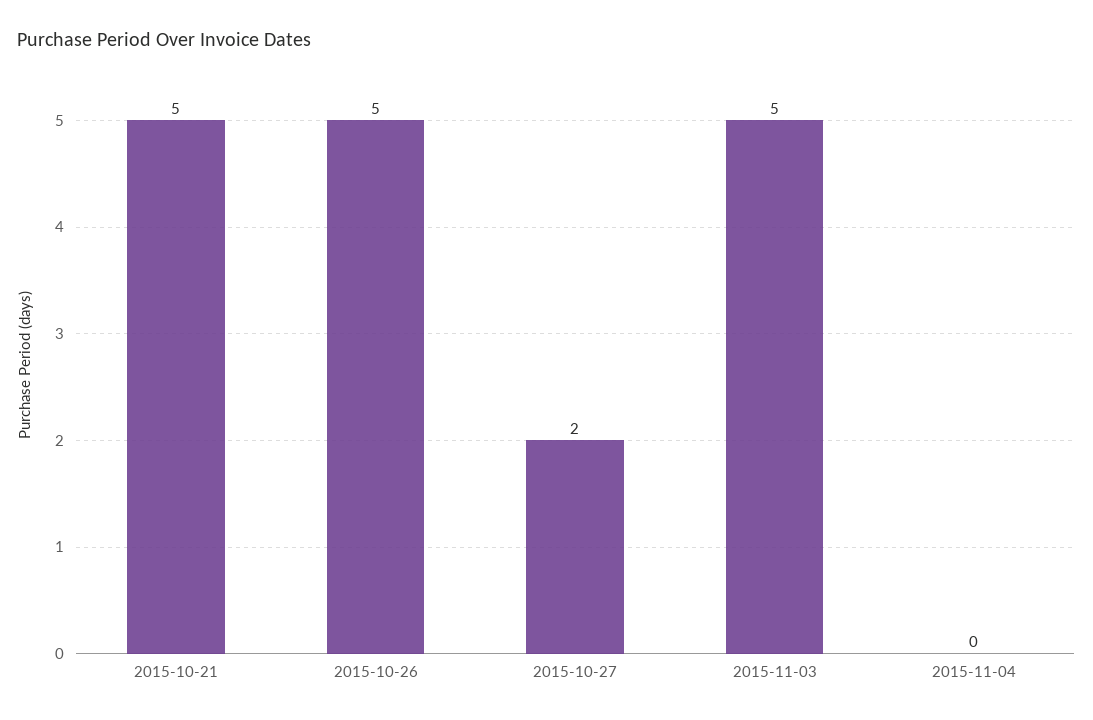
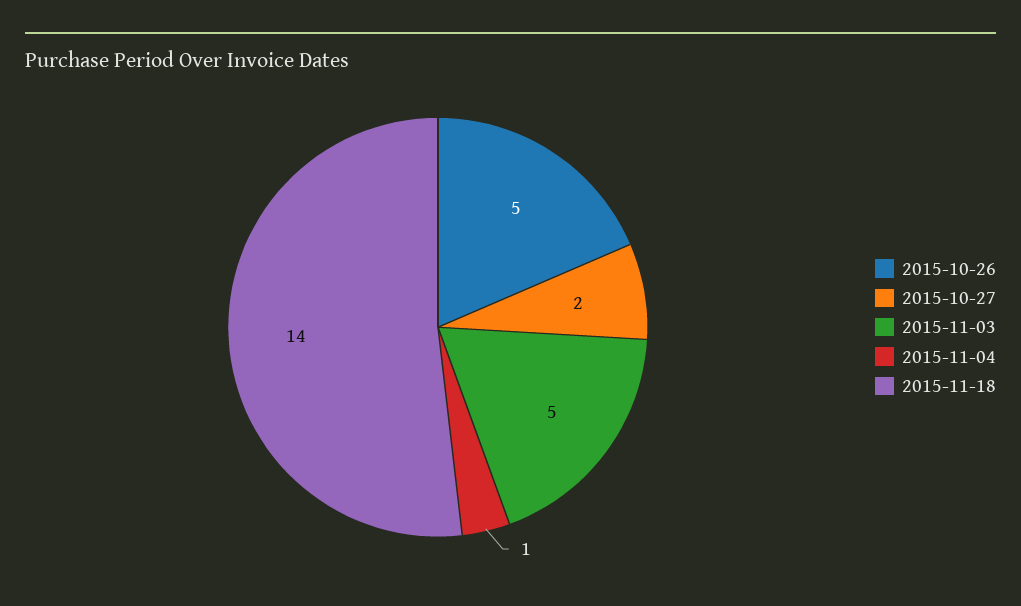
2015-10-21: 5 -> none
2015-11-04: 0 -> 1
2015-11-18: none -> 14

